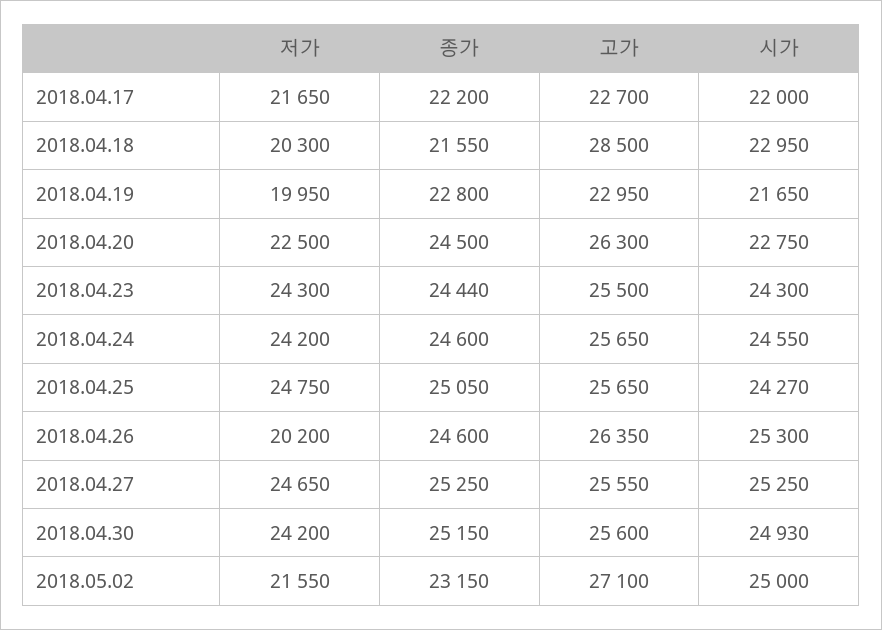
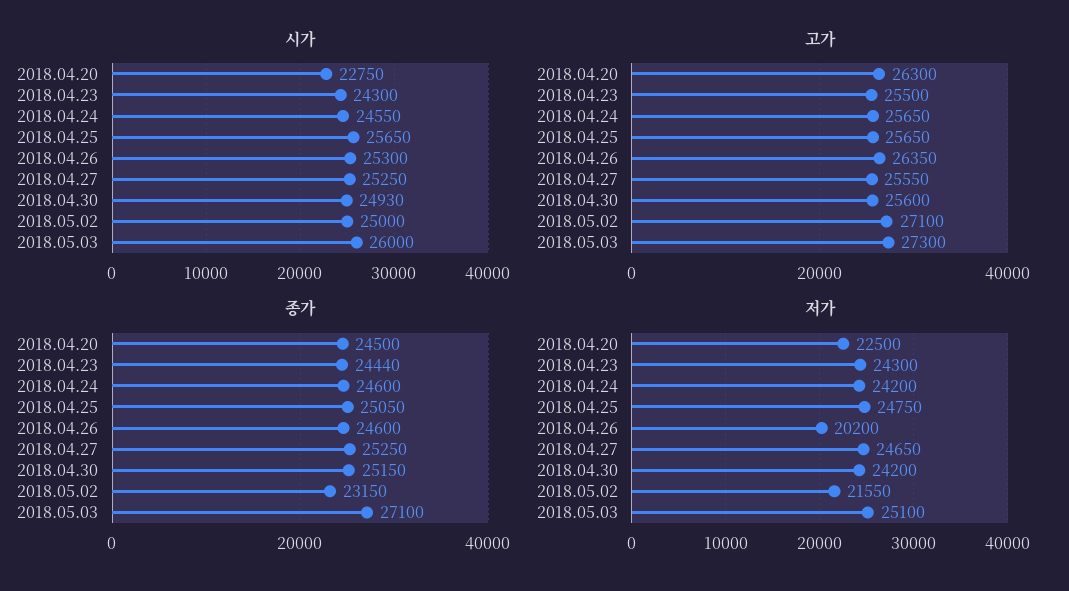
저가, 2018.04.17: 21650 -> none
종가, 2018.04.17: 22200 -> none
고가, 2018.04.17: 22700 -> none
시가, 2018.04.17: 22000 -> none
저가, 2018.04.18: 20300 -> none
종가, 2018.04.18: 21550 -> none
고가, 2018.04.18: 28500 -> none
시가, 2018.04.18: 22950 -> none
저가, 2018.04.19: 19950 -> none
종가, 2018.04.19: 22800 -> none
고가, 2018.04.19: 22950 -> none
시가, 2018.04.19: 21650 -> none
시가, 2018.04.25: 24270 -> 25650
시가, 2018.05.03: none -> 26000
고가, 2018.05.03: none -> 27300
종가, 2018.05.03: none -> 27100
저가, 2018.05.03: none -> 25100

